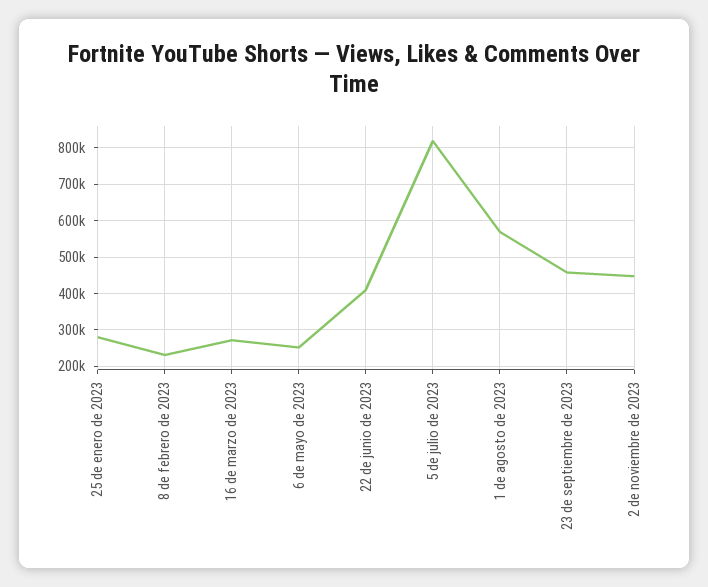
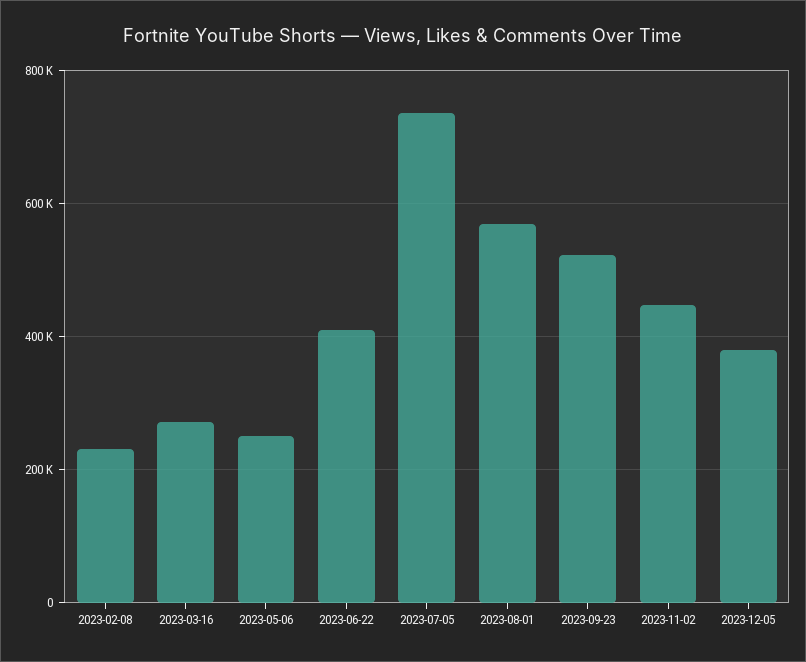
25 de enero de 2023: 280000 -> none
5 de julio de 2023: 820000 -> 740000
23 de septiembre de 2023: 460000 -> 520000
2023-12-05: none -> 380000

